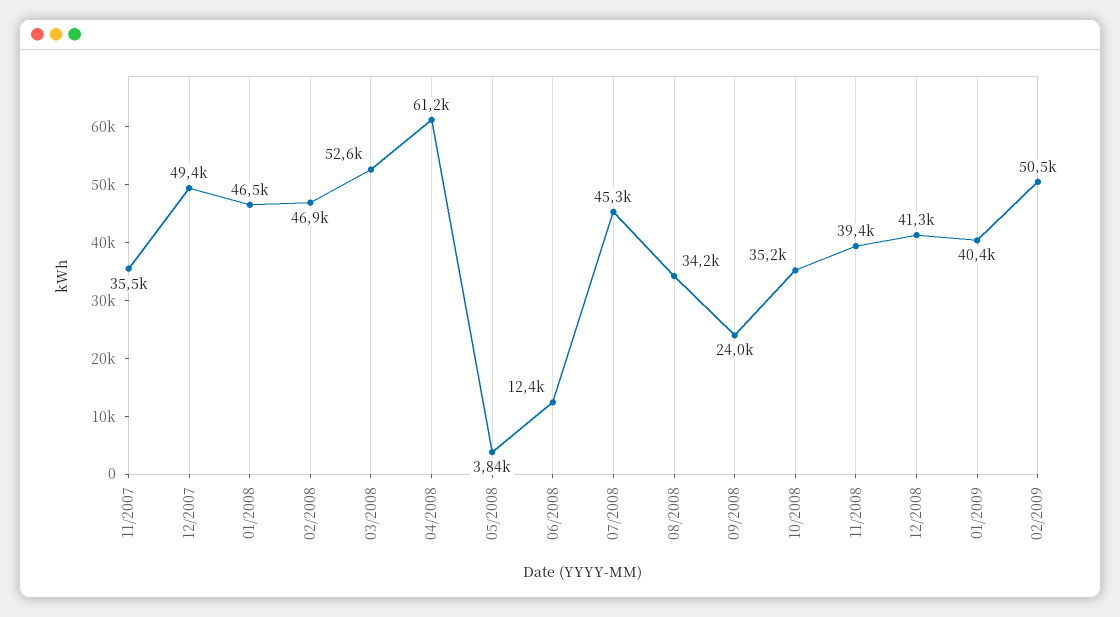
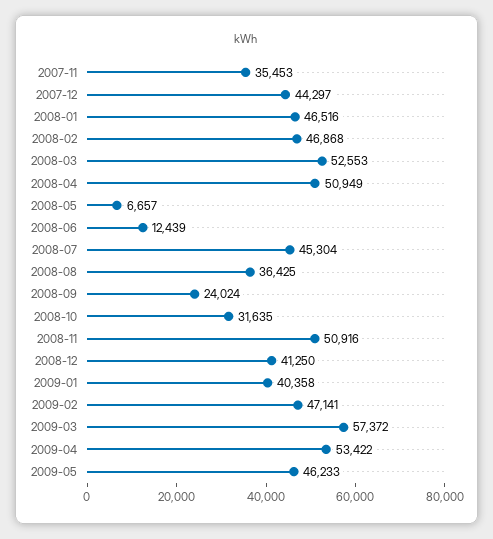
12/2007: 49400 -> 44297
04/2008: 61200 -> 50949
05/2008: 3840 -> 6657
08/2008: 34200 -> 36425
10/2008: 35200 -> 31635
11/2008: 39400 -> 50916
02/2009: 50500 -> 47141
2009-03: none -> 57372
2009-04: none -> 53422
2009-05: none -> 46233

